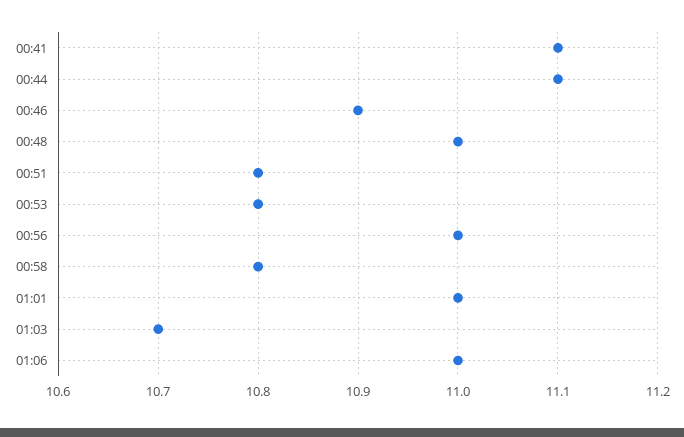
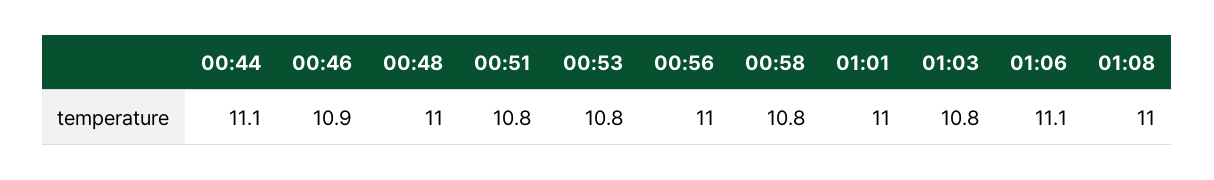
00:41: 11.1 -> none
01:03: 10.7 -> 10.8
01:06: 11 -> 11.1
01:08: none -> 11

